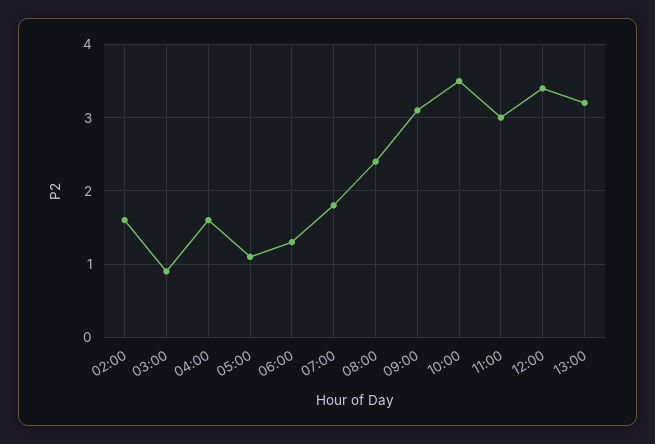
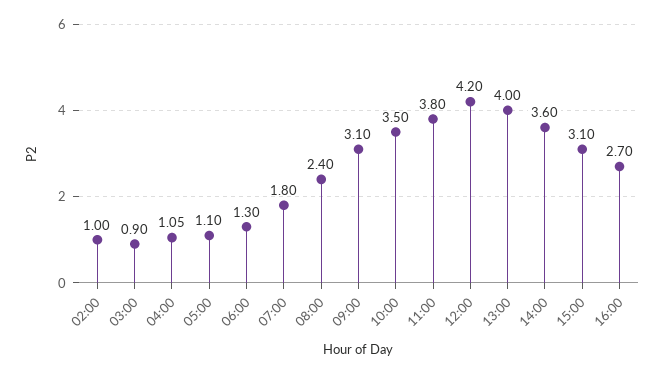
02:00: 1.6 -> 1
04:00: 1.6 -> 1.05
11:00: 3 -> 3.8
12:00: 3.4 -> 4.2
13:00: 3.2 -> 4
14:00: none -> 3.6
15:00: none -> 3.1
16:00: none -> 2.7

